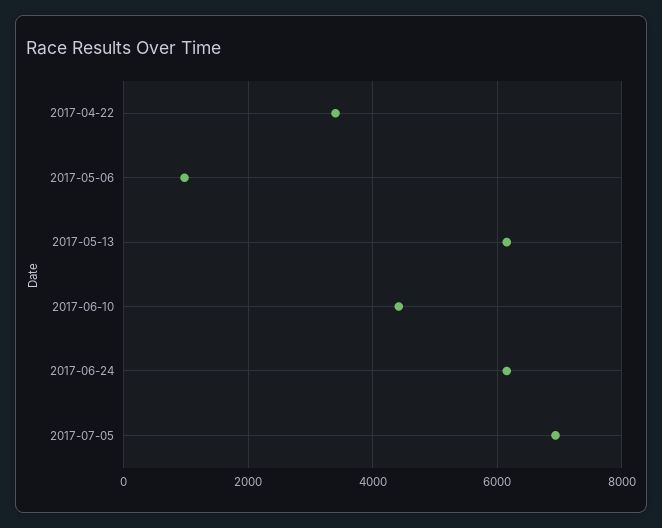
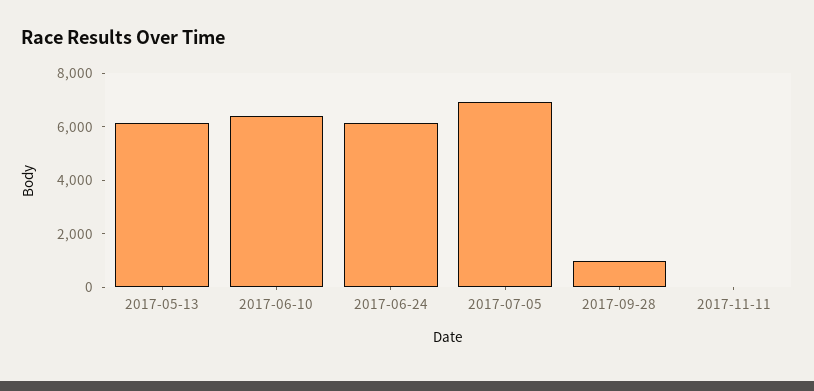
2017-04-22: 3400 -> none
2017-05-06: 1000 -> none
2017-06-10: 4400 -> 6500
2017-09-28: none -> 1000
2017-11-11: none -> 0

